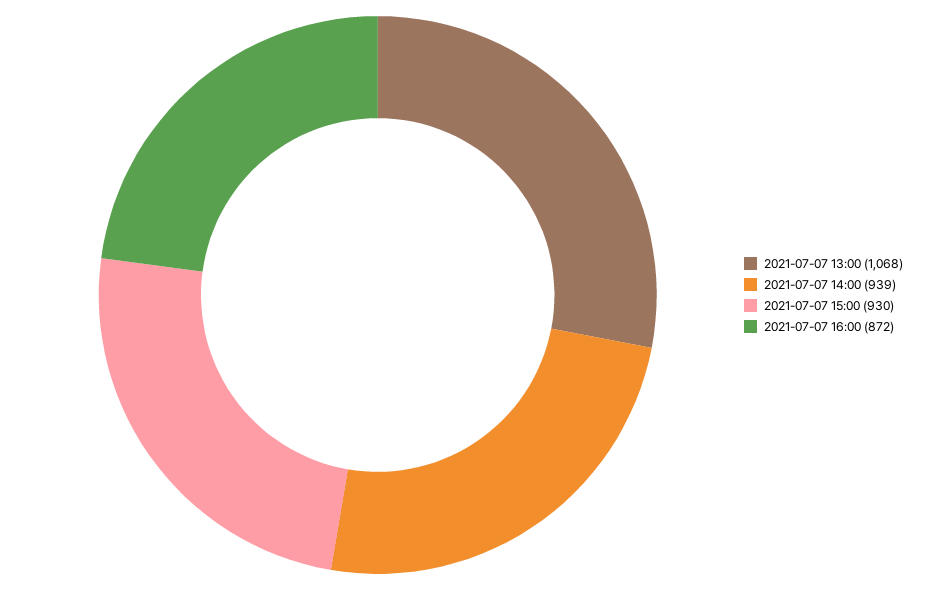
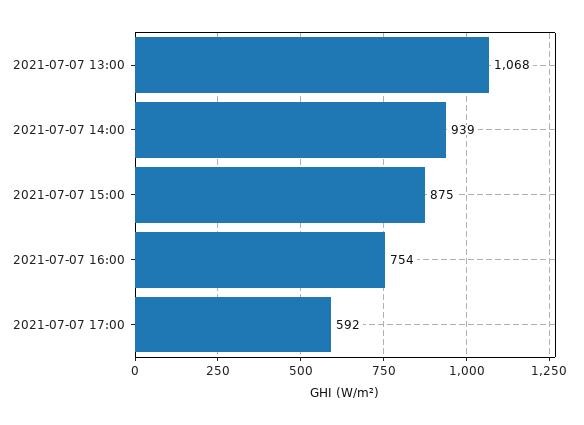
2021-07-07 15:00: 930 -> 875
2021-07-07 16:00: 872 -> 754
2021-07-07 17:00: none -> 592

